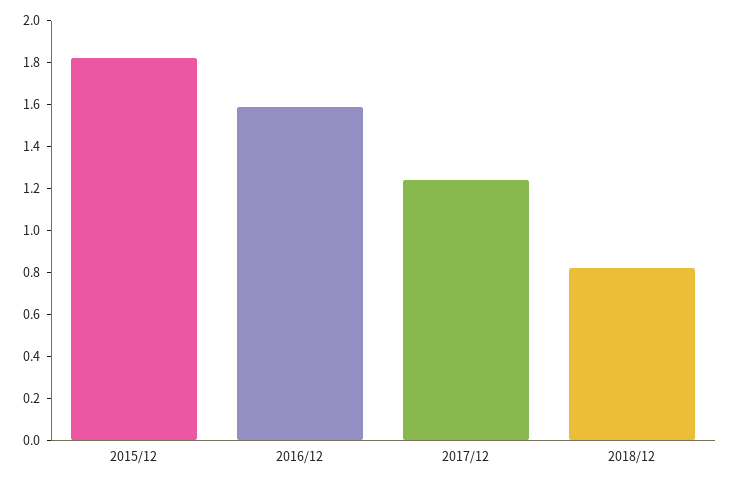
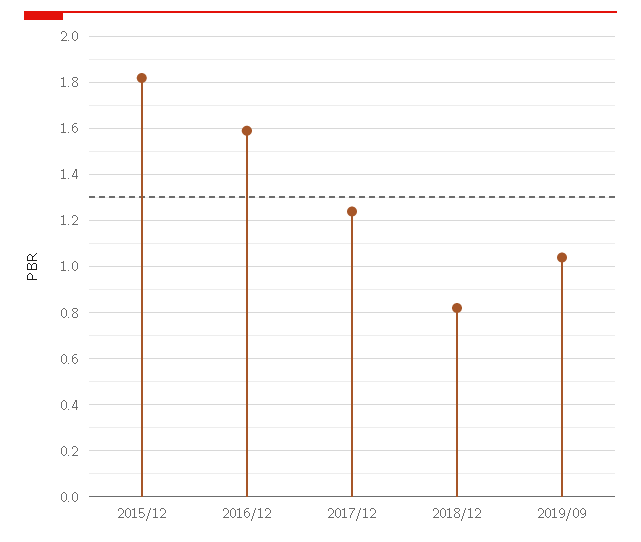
2019/09: none -> 1.05

